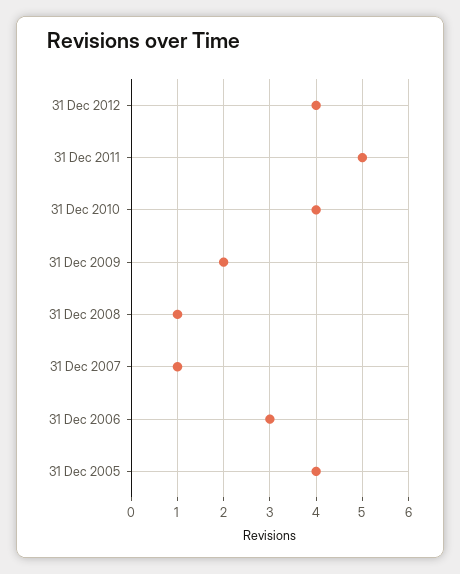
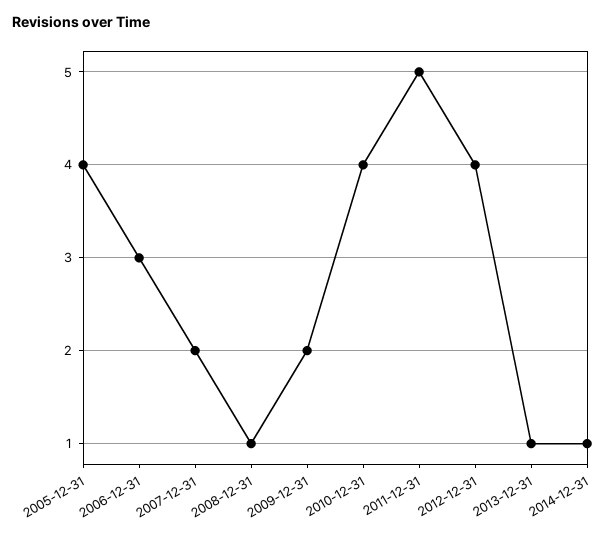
31 Dec 2007: 1 -> 2
2013-12-31: none -> 1
2014-12-31: none -> 1

